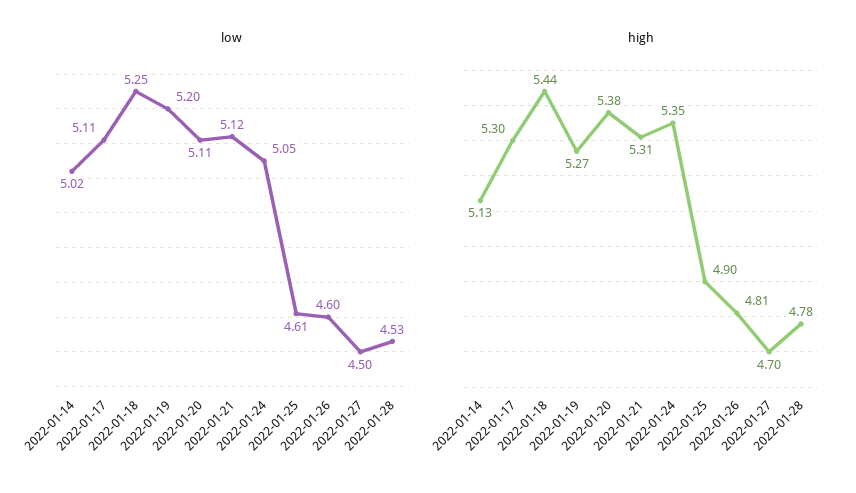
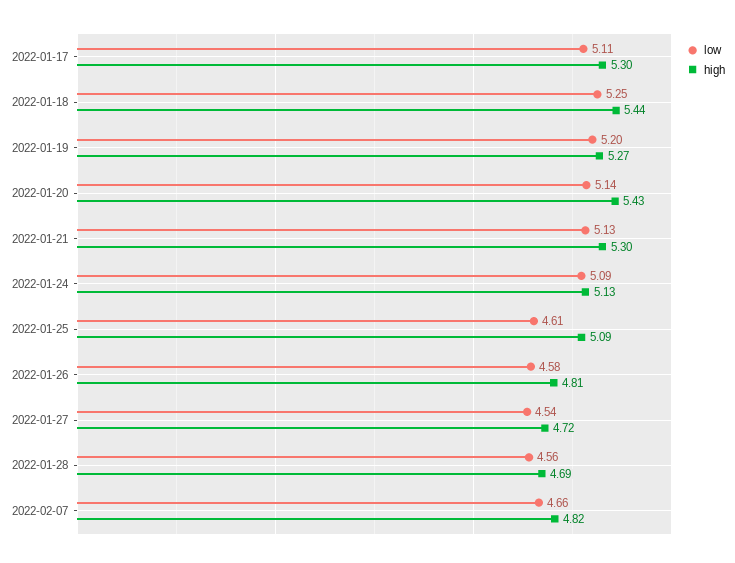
low, 2022-01-14: 5.02 -> none
low, 2022-01-20: 5.11 -> 5.14
low, 2022-01-21: 5.12 -> 5.13
low, 2022-01-24: 5.05 -> 5.09
low, 2022-01-26: 4.6 -> 4.58
low, 2022-01-27: 4.5 -> 4.54
low, 2022-01-28: 4.53 -> 4.56
high, 2022-01-14: 5.13 -> none
high, 2022-01-20: 5.38 -> 5.43
high, 2022-01-21: 5.31 -> 5.3
high, 2022-01-24: 5.35 -> 5.13
high, 2022-01-25: 4.9 -> 5.09
high, 2022-01-27: 4.7 -> 4.72
high, 2022-01-28: 4.78 -> 4.69
low, 2022-02-07: none -> 4.66
high, 2022-02-07: none -> 4.82

